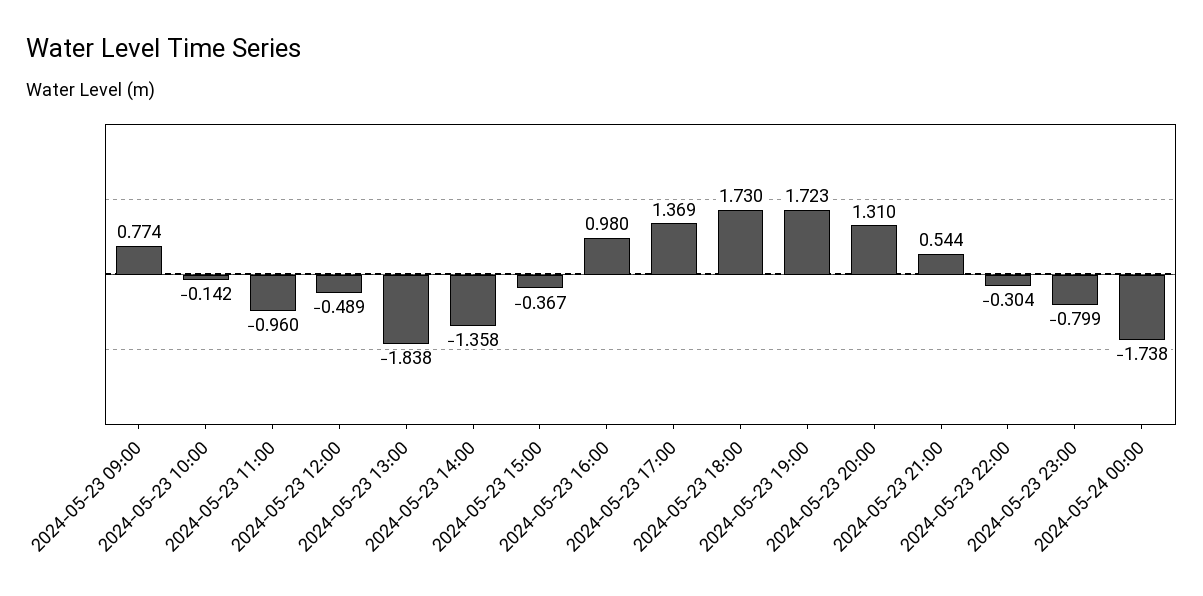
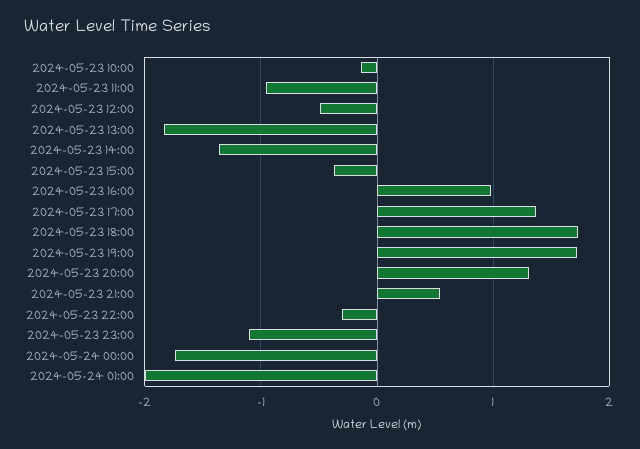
2024-05-23 09:00: 0.774 -> none
2024-05-23 23:00: -0.799 -> -1.1
2024-05-24 01:00: none -> -2

